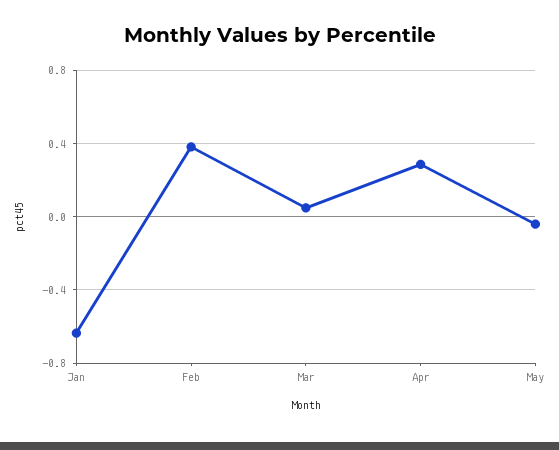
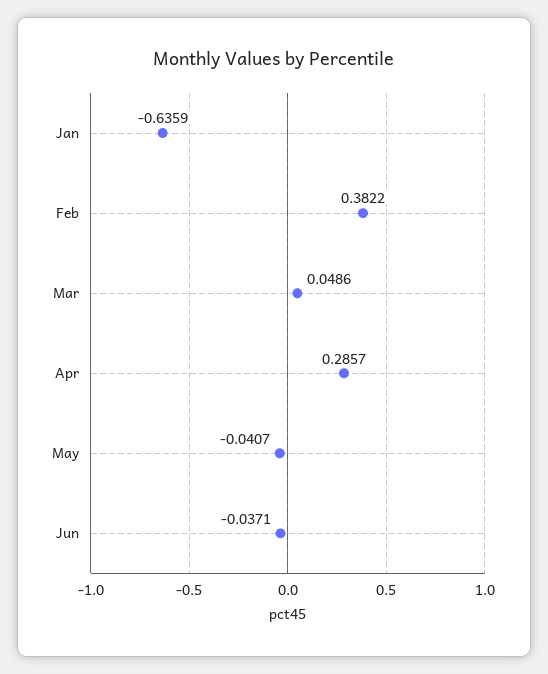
Jun: none -> -0.0371

